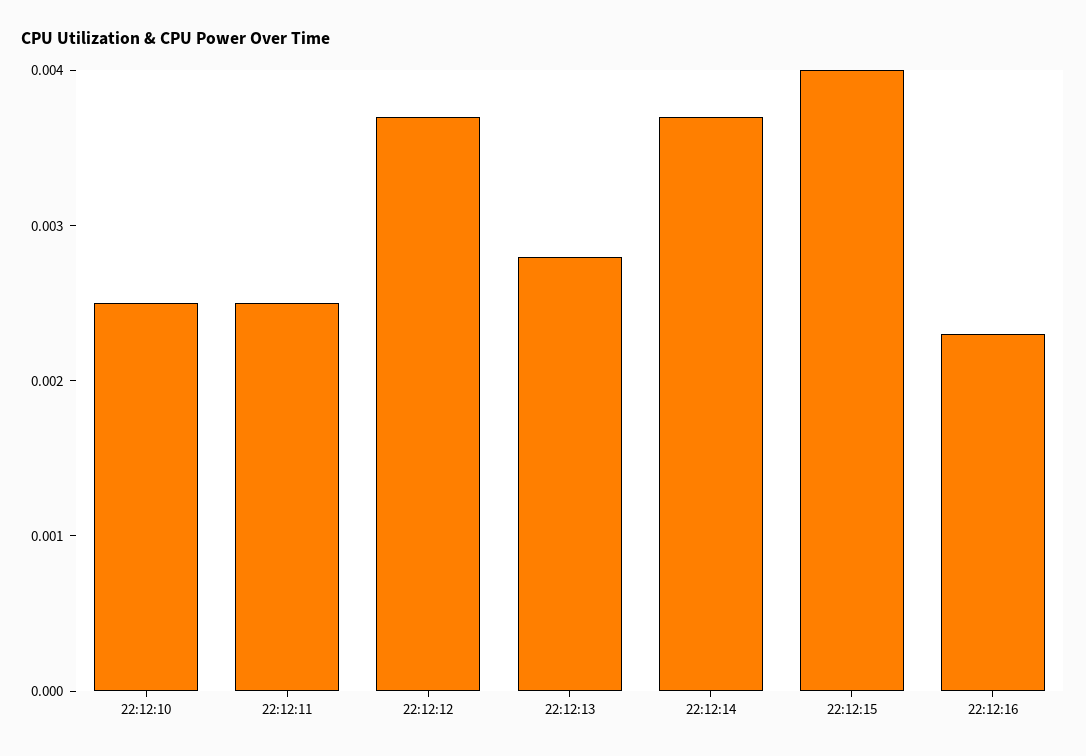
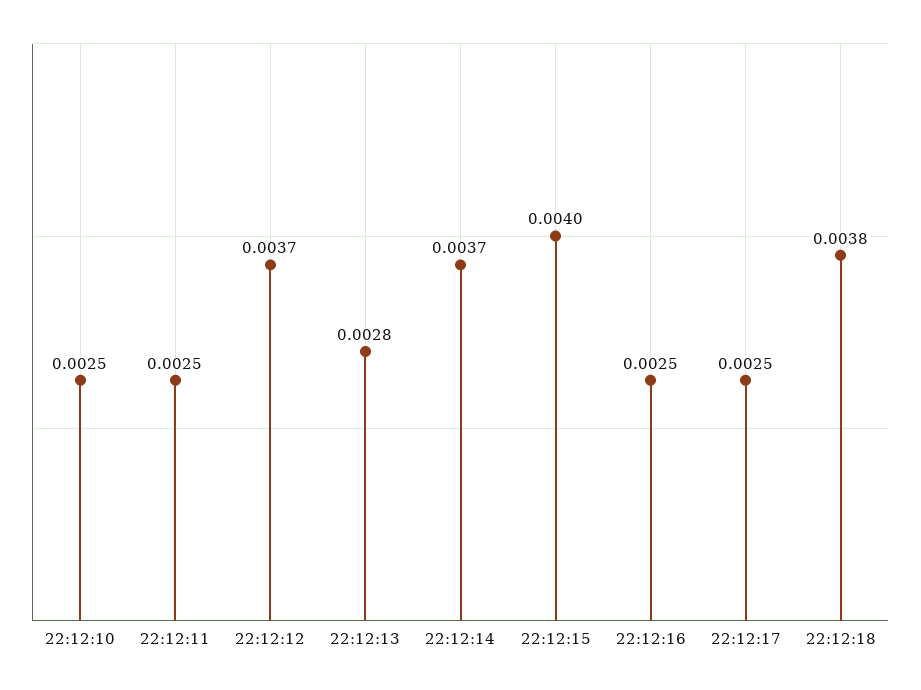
22:12:16: 0.0023 -> 0.0025
22:12:17: none -> 0.0025
22:12:18: none -> 0.0038

